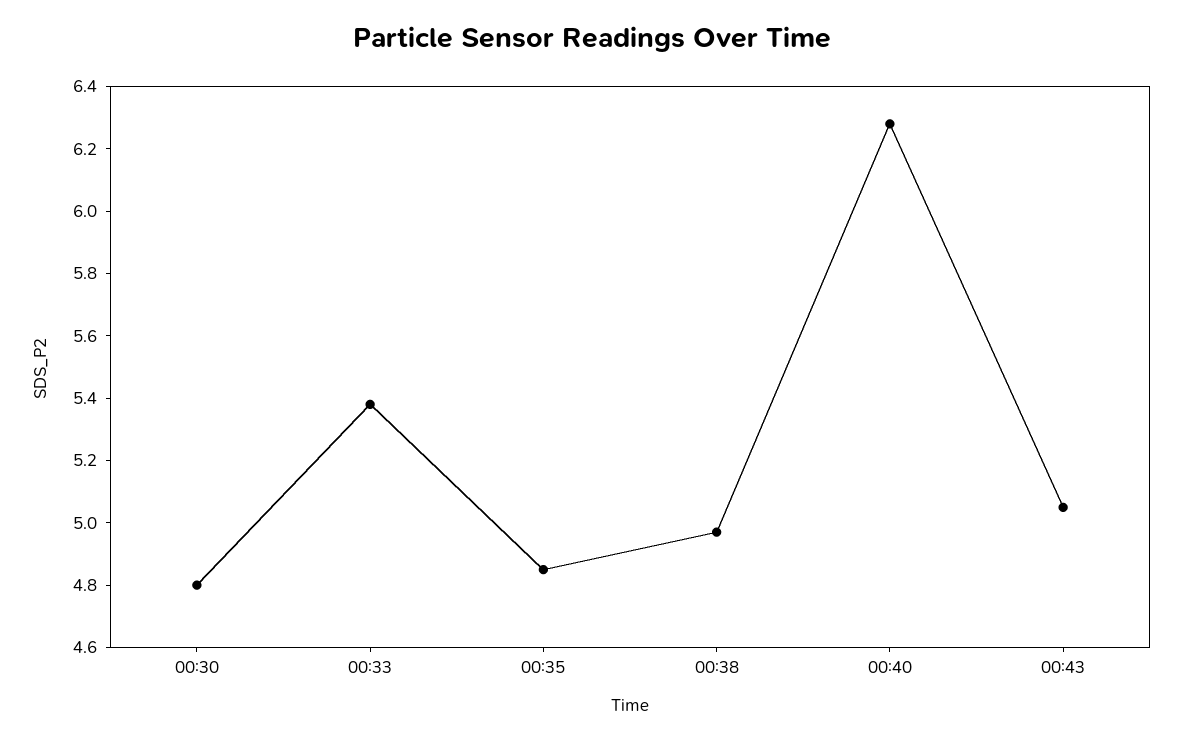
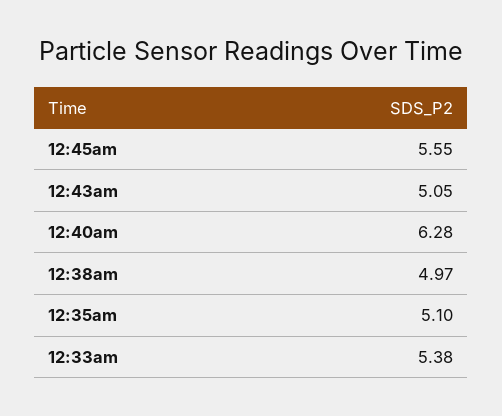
00:30: 4.8 -> none
00:35: 4.85 -> 5.1
12:45am: none -> 5.55

